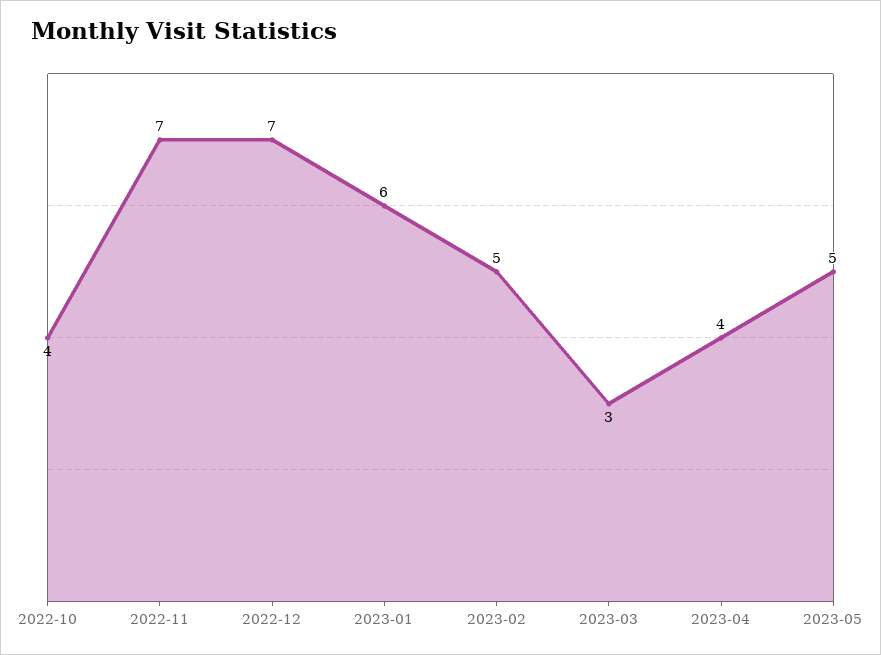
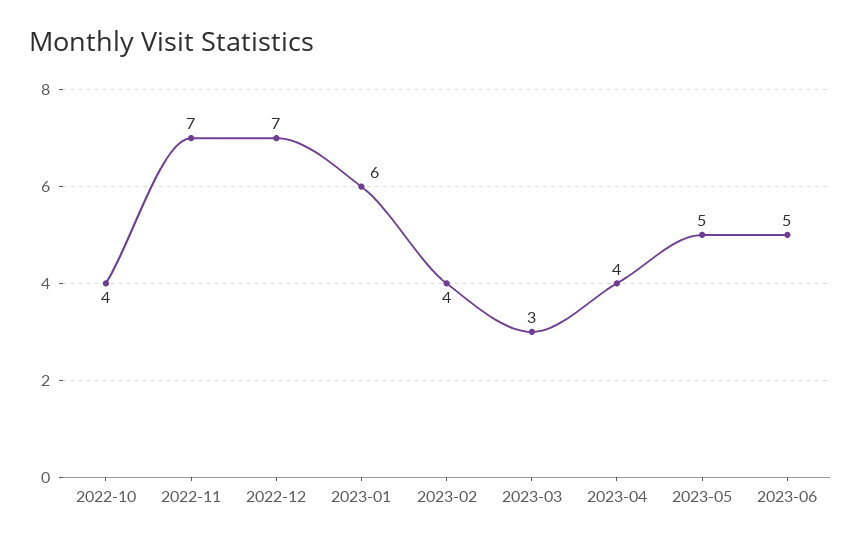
2023-02: 5 -> 4
2023-06: none -> 5

